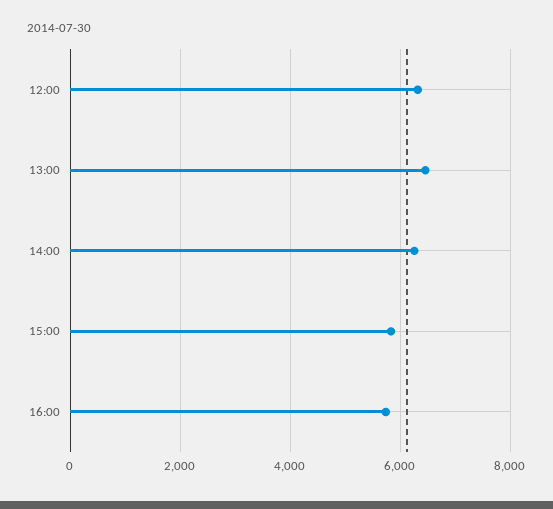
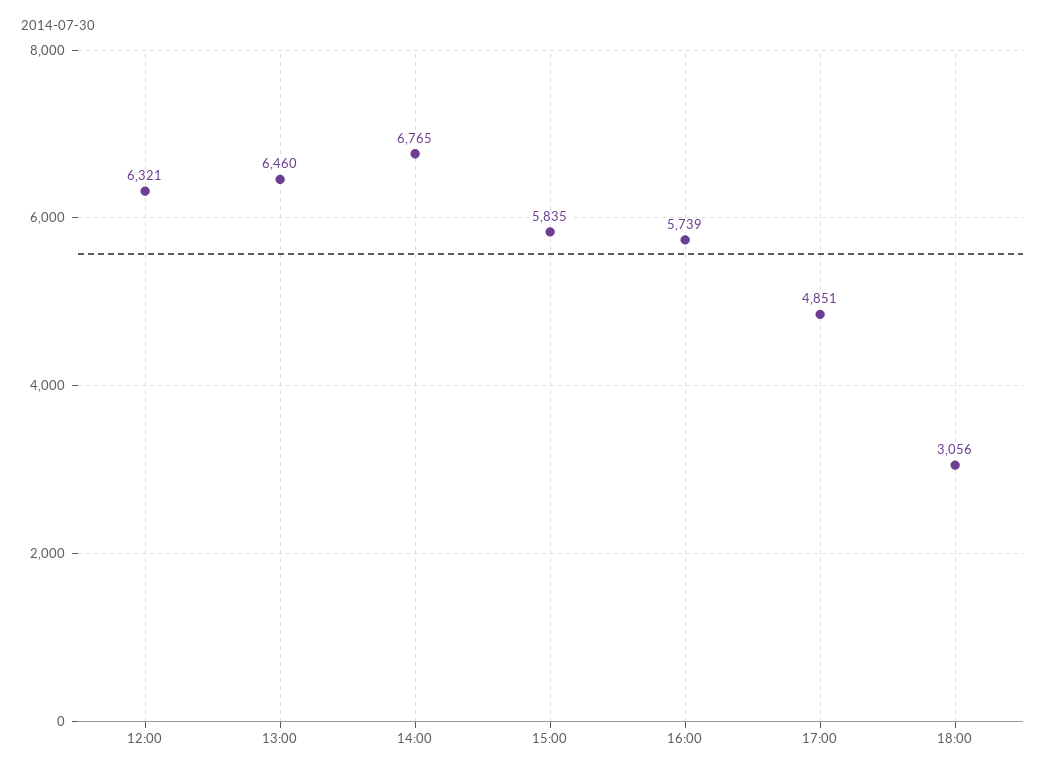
14:00: 6200 -> 6765
17:00: none -> 4851
18:00: none -> 3056

